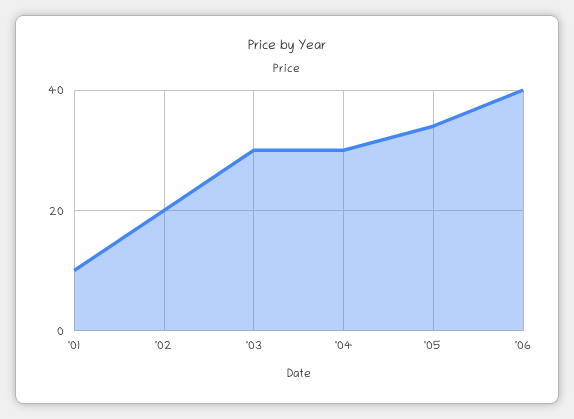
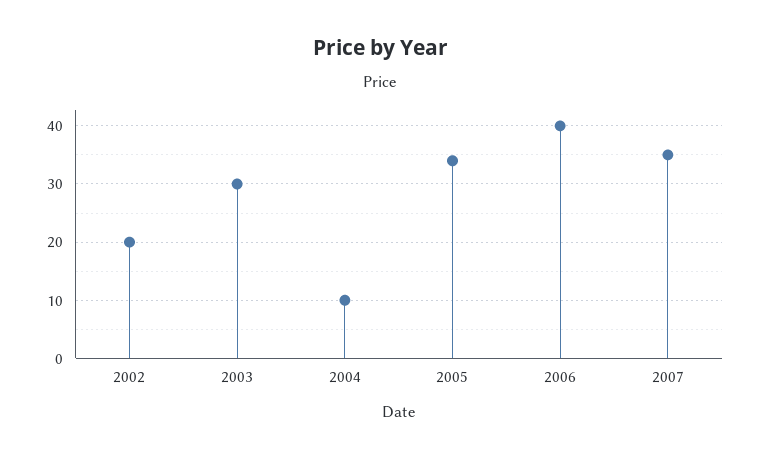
'01: 10 -> none
'04: 30 -> 10
2007: none -> 35

